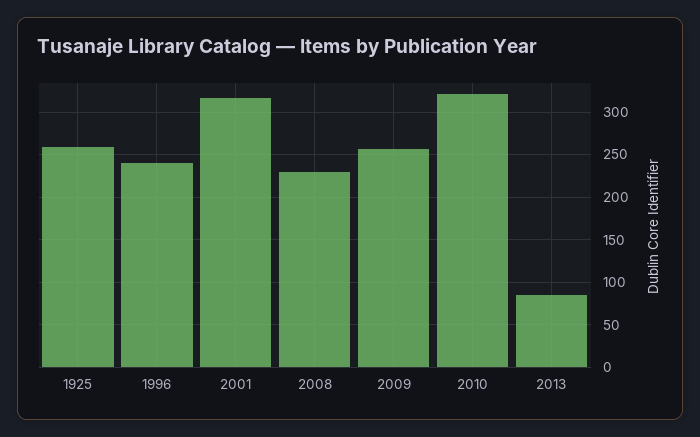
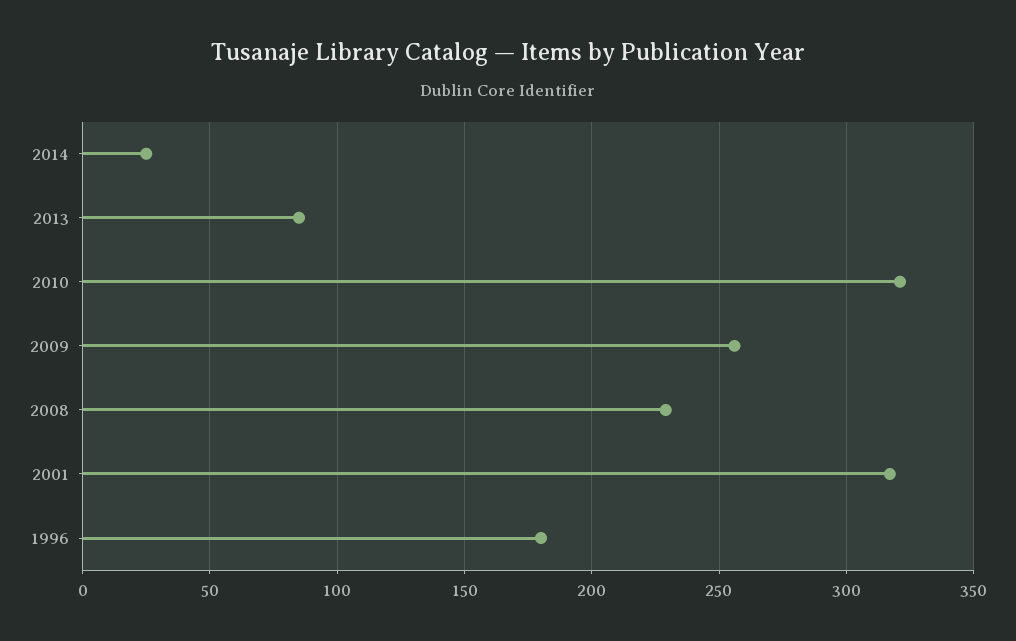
1925: 260 -> none
1996: 240 -> 180
2014: none -> 25

